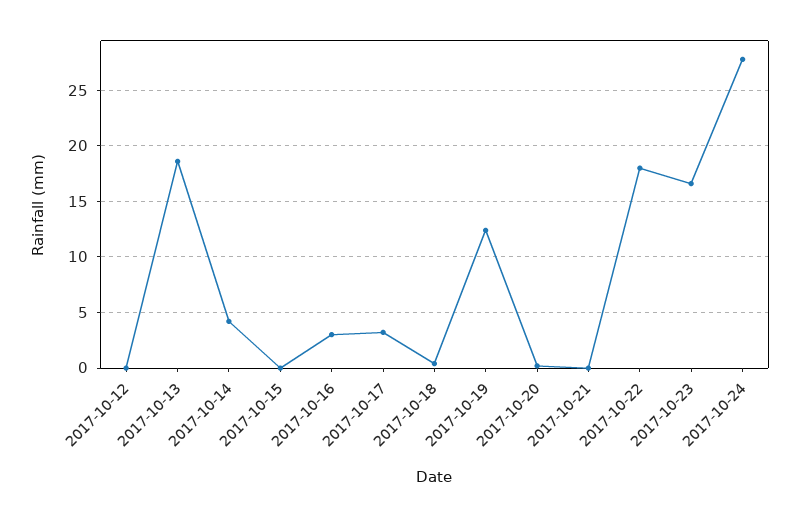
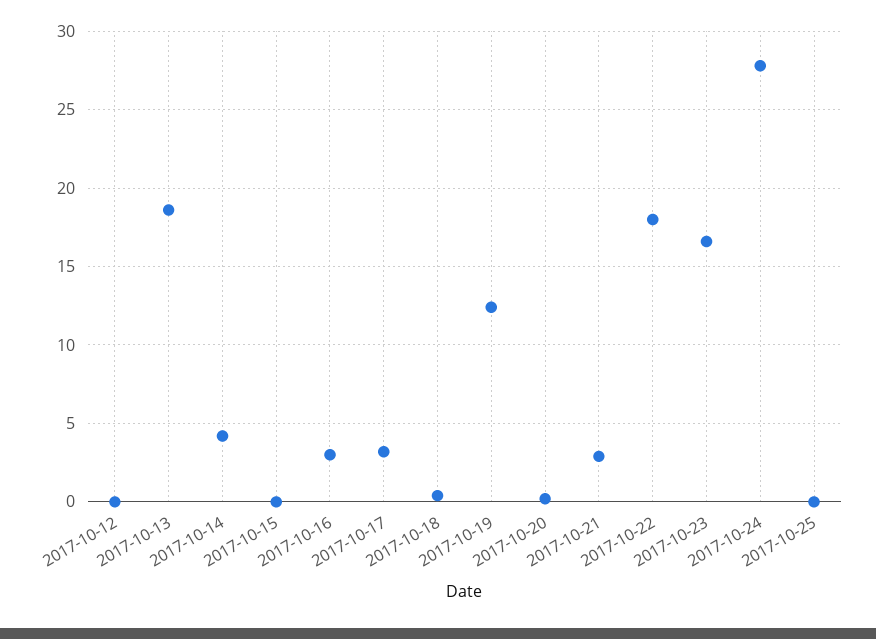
2017-10-21: 0 -> 3
2017-10-25: none -> 0

